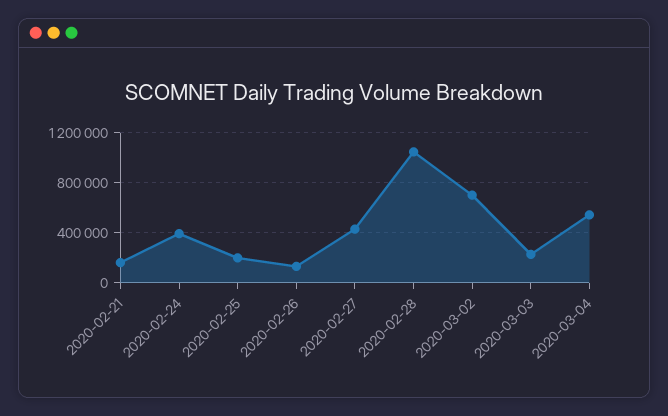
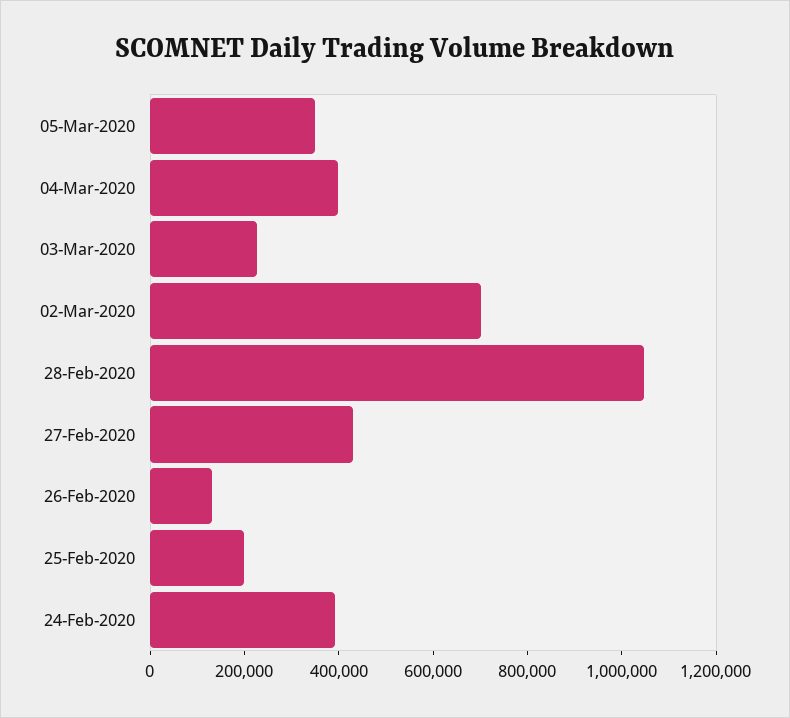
2020-02-21: 150000 -> none
2020-03-04: 550000 -> 400000
05-Mar-2020: none -> 350000

